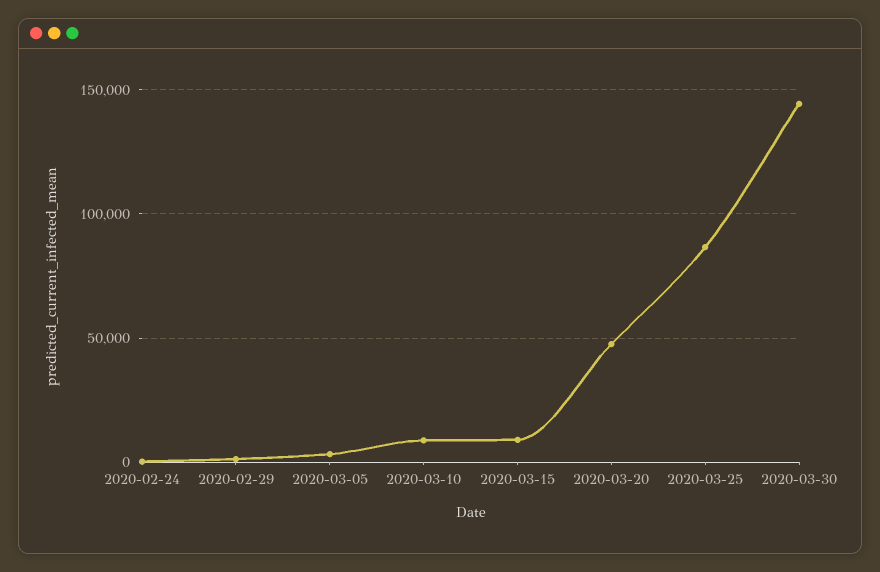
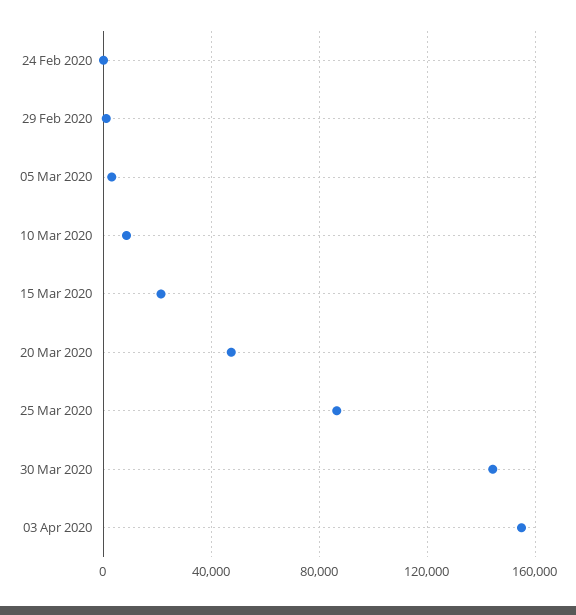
2020-03-15: 10000 -> 20000
03 Apr 2020: none -> 155000

